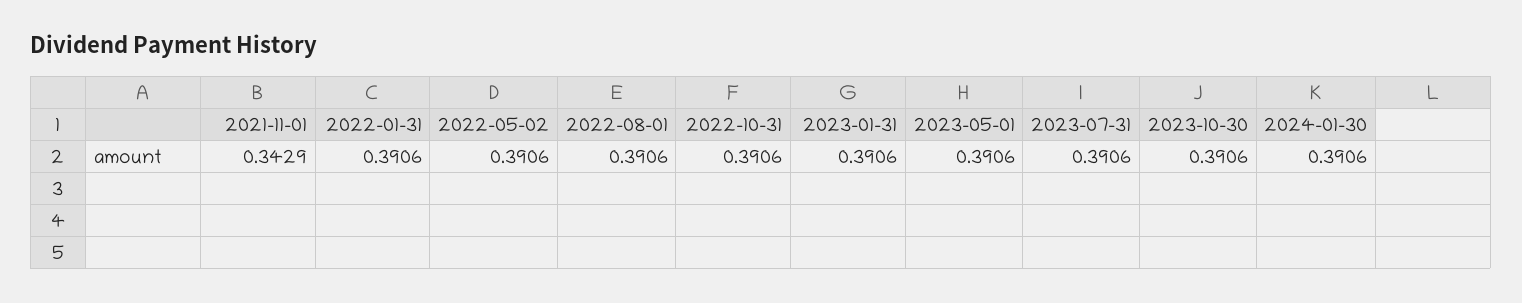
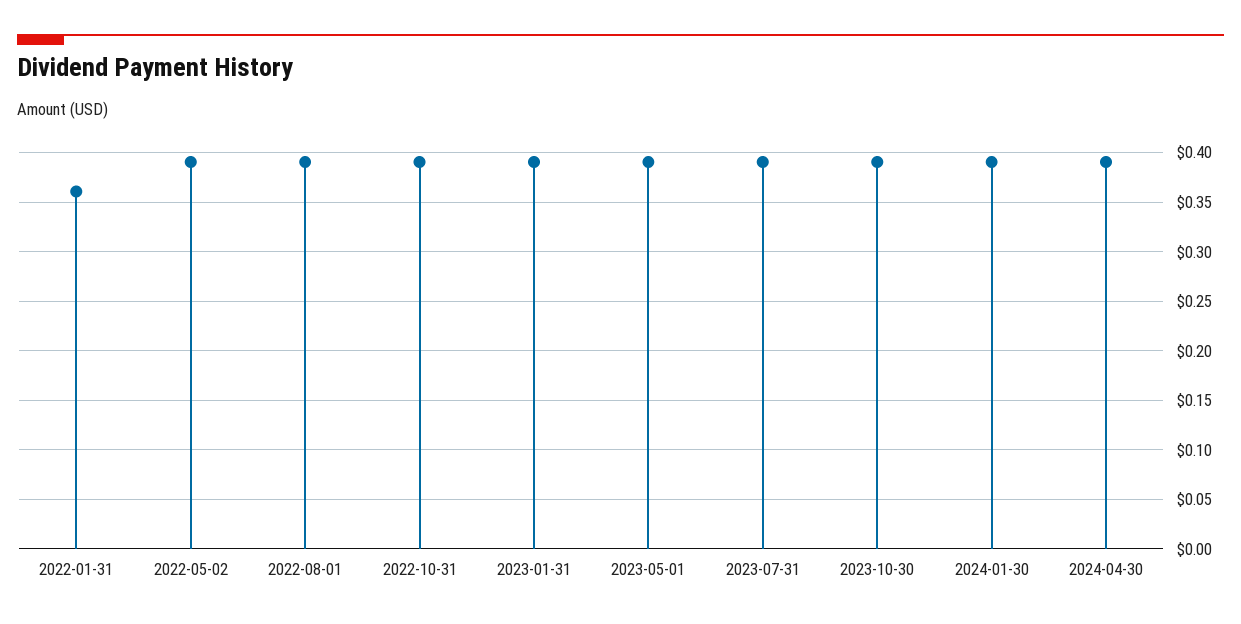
2021-11-01: 0.3429 -> none
2022-01-31: 0.3906 -> 0.36
2024-04-30: none -> 0.39

